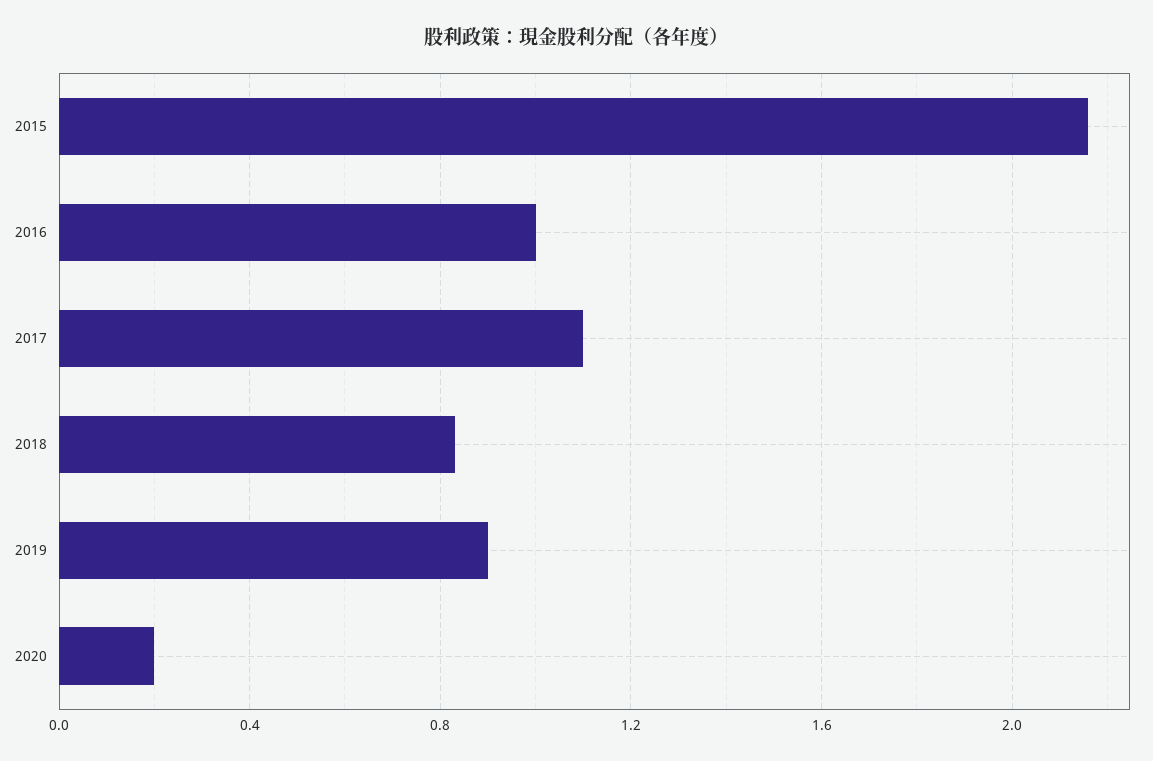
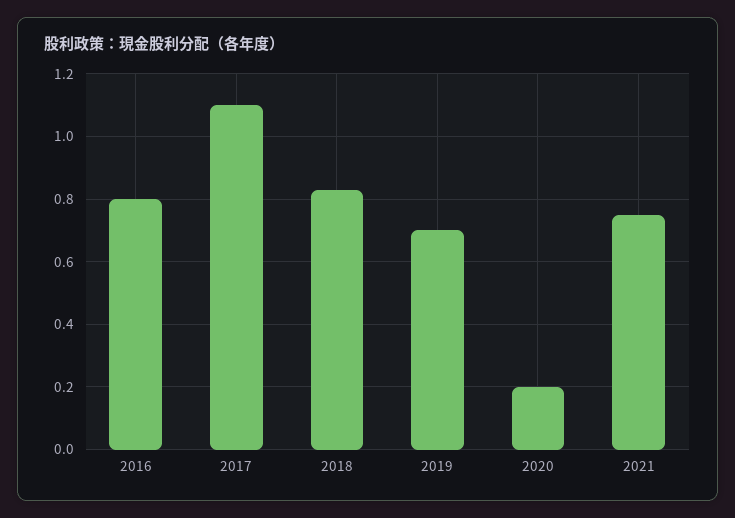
2015: 2.15 -> none
2016: 1 -> 0.8
2019: 0.9 -> 0.7
2021: none -> 0.75

